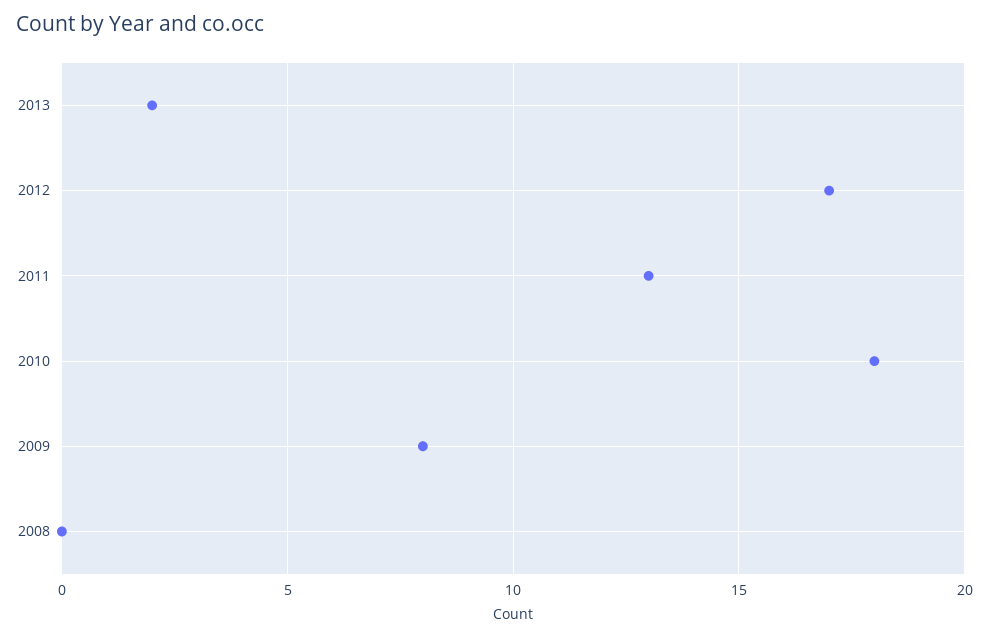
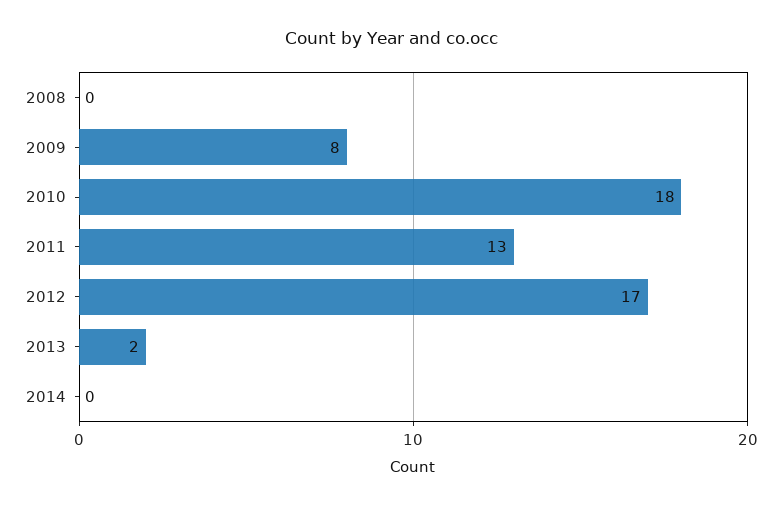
2014: none -> 0

